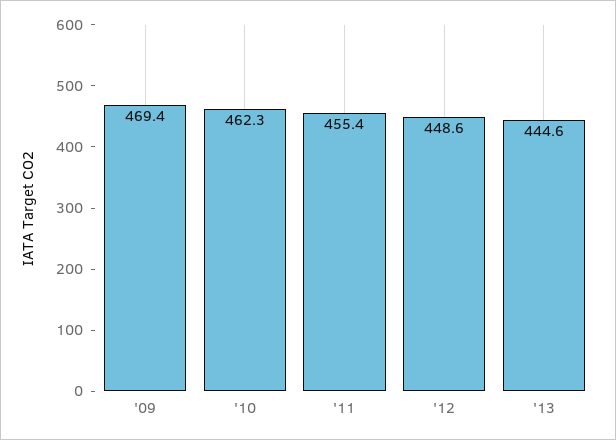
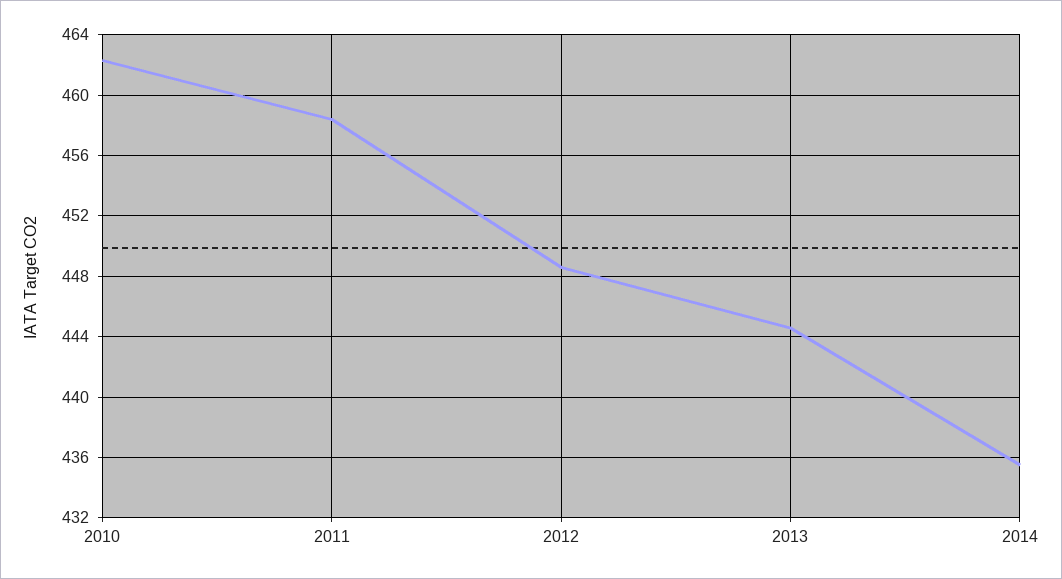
'09: 469.4 -> none
'11: 455.4 -> 458.5
2014: none -> 435.5

